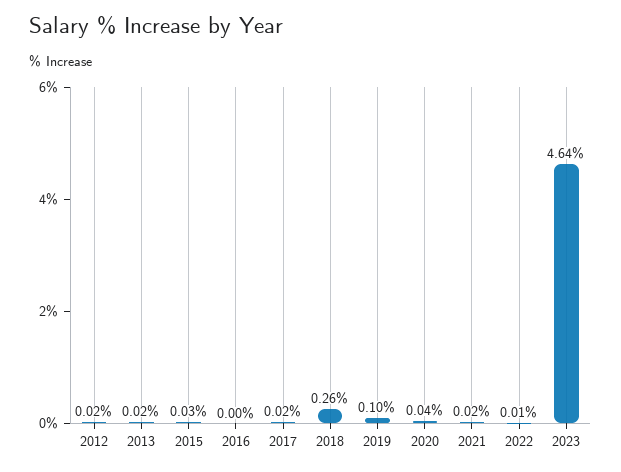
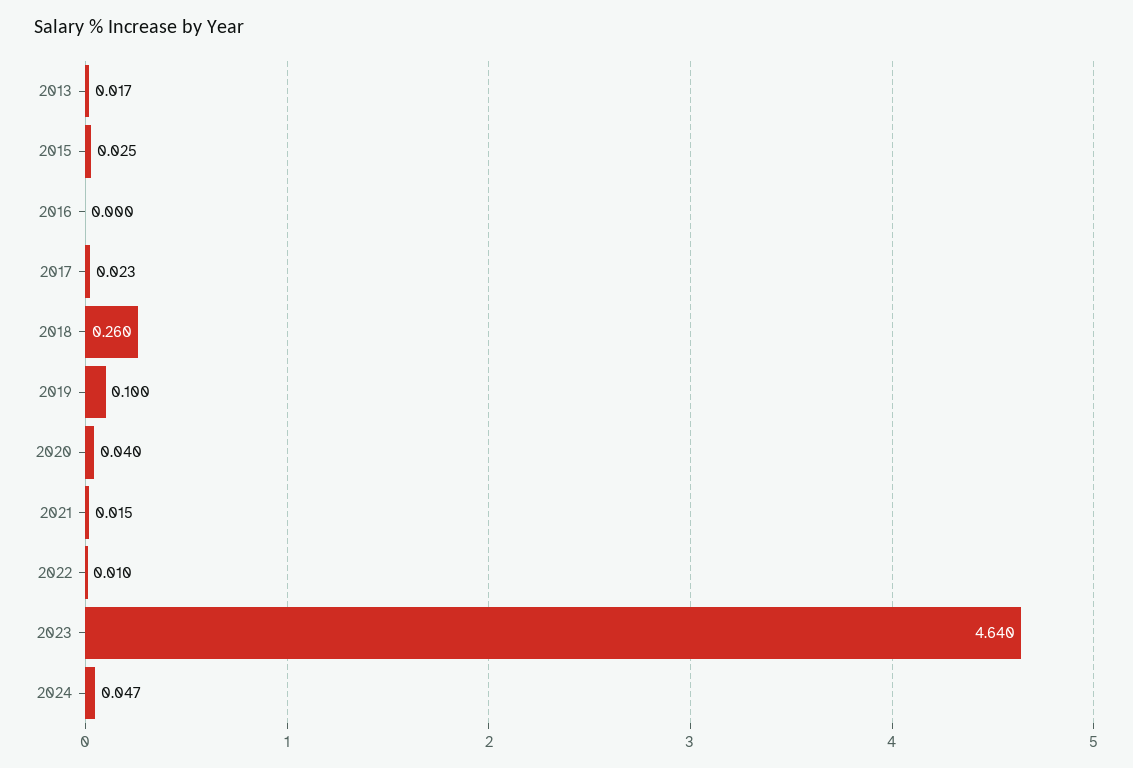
2012: 0.02 -> none
2024: none -> 0.047

